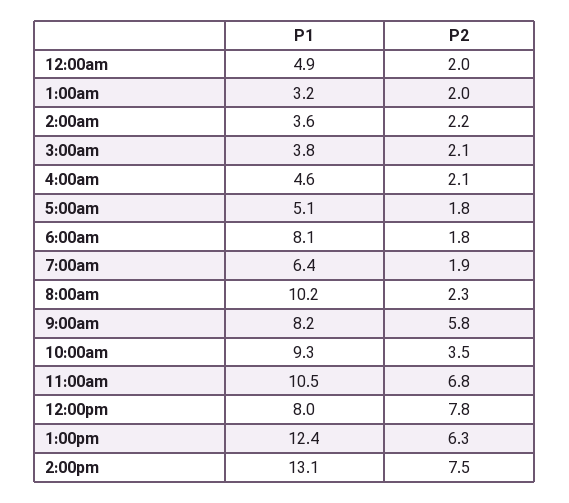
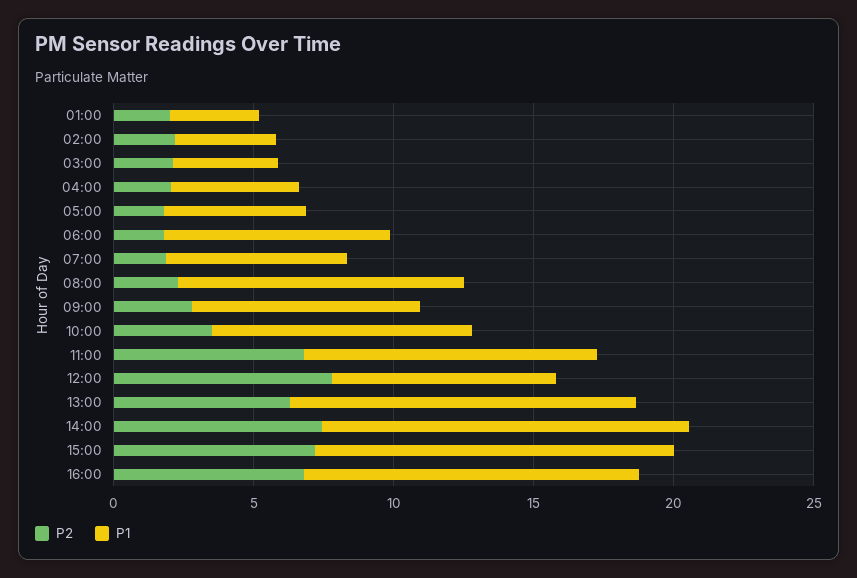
P1, 12:00am: 4.9 -> none
P2, 12:00am: 2 -> none
P2, 9:00am: 5.8 -> 3
P2, 15:00: none -> 7
P1, 15:00: none -> 13
P2, 16:00: none -> 7
P1, 16:00: none -> 12

